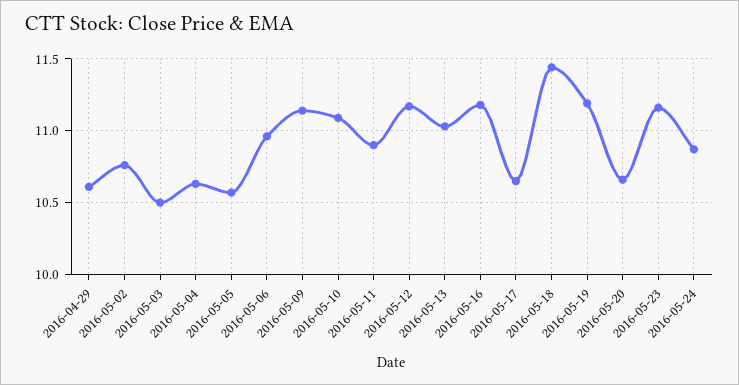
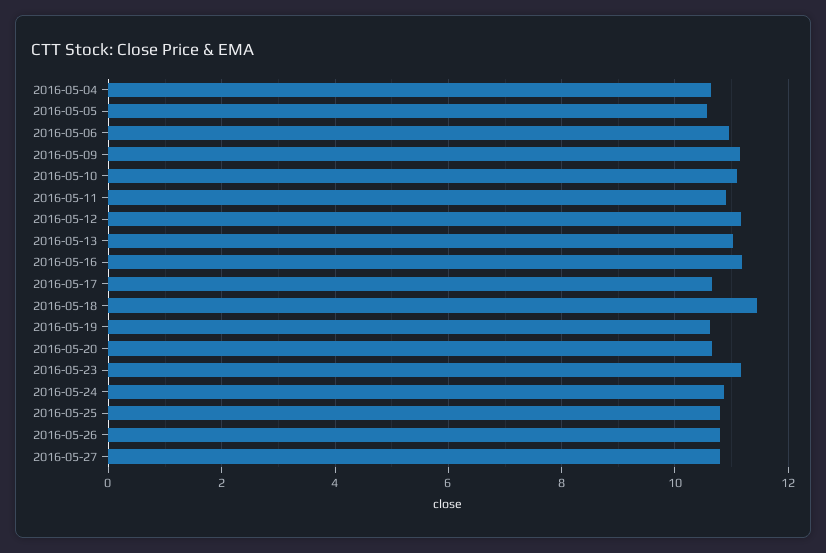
2016-04-29: 10.6 -> none
2016-05-02: 10.75 -> none
2016-05-03: 10.5 -> none
2016-05-19: 11.2 -> 10.6
2016-05-25: none -> 10.8
2016-05-26: none -> 10.8
2016-05-27: none -> 10.8

